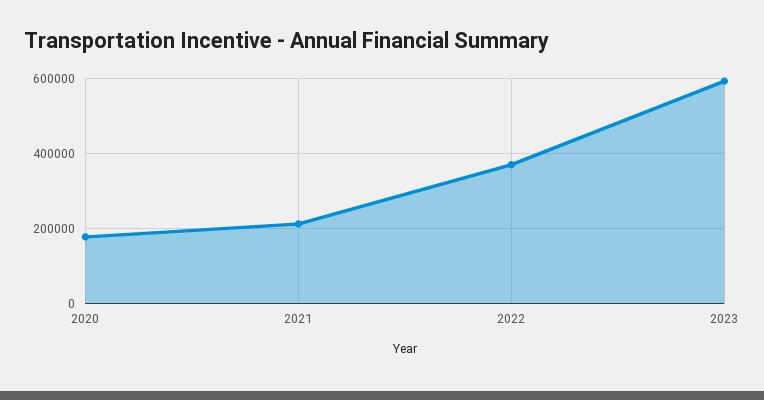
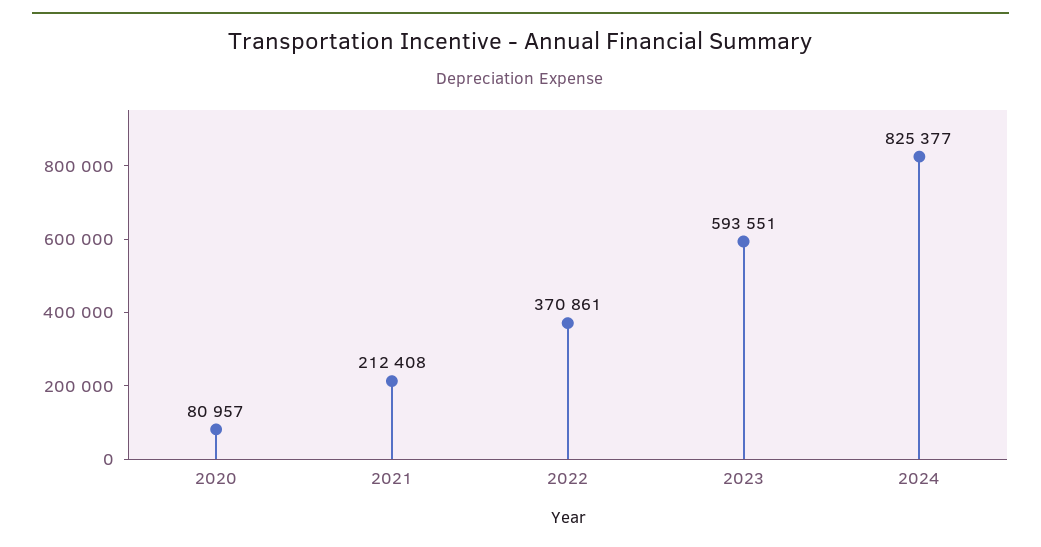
2020: 180000 -> 80957
2024: none -> 825377

